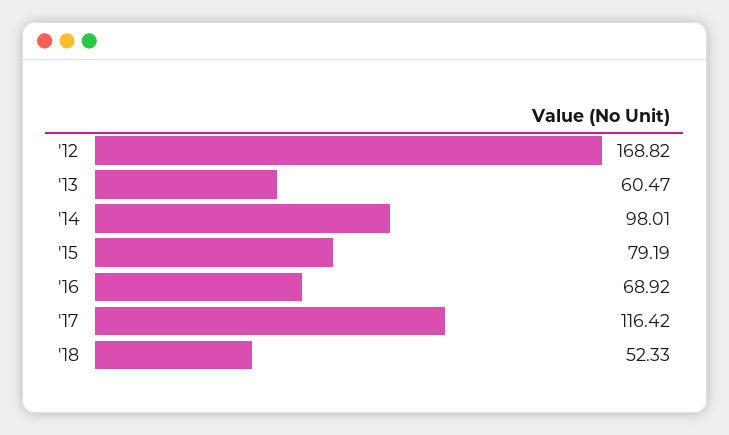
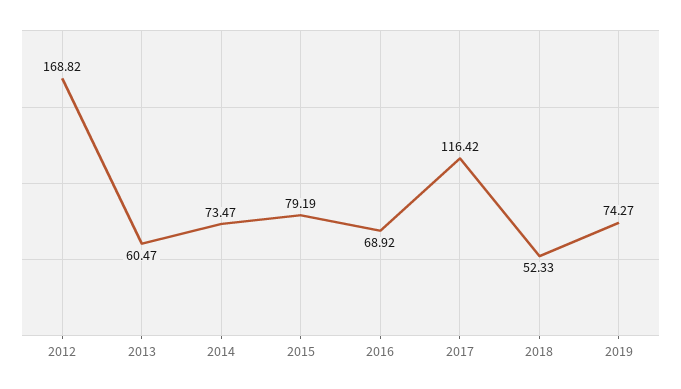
'14: 98.01 -> 73.47
2019: none -> 74.27

